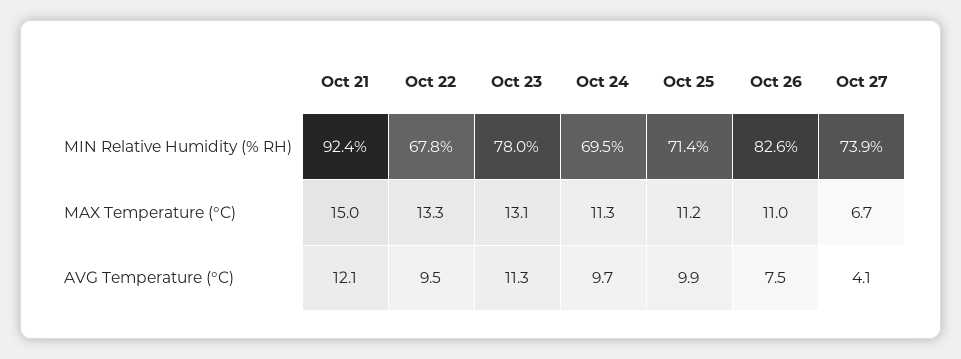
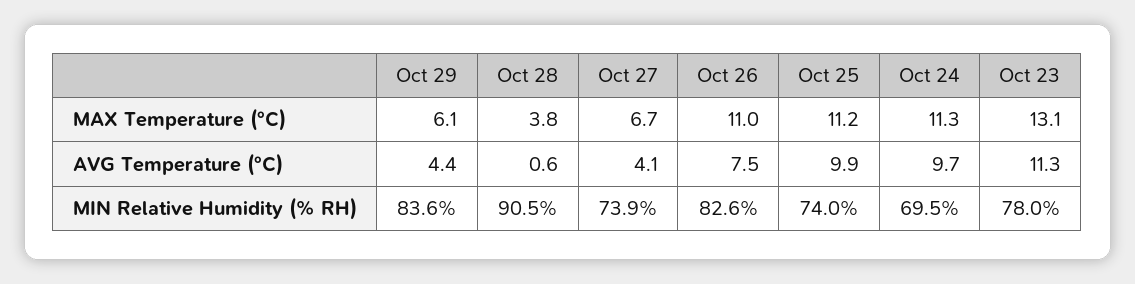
Oct 21, MIN Relative Humidity (% RH): 92.4 -> none
Oct 22, MIN Relative Humidity (% RH): 67.8 -> none
Oct 25, MIN Relative Humidity (% RH): 71.4 -> 74
Oct 21, MAX Temperature (°C): 15 -> none
Oct 22, MAX Temperature (°C): 13.3 -> none
Oct 21, AVG Temperature (°C): 12.1 -> none
Oct 22, AVG Temperature (°C): 9.5 -> none
Oct 29, MAX Temperature (°C): none -> 6.1
Oct 28, MAX Temperature (°C): none -> 3.8
Oct 29, AVG Temperature (°C): none -> 4.4
Oct 28, AVG Temperature (°C): none -> 0.6
Oct 29, MIN Relative Humidity (% RH): none -> 83.6
Oct 28, MIN Relative Humidity (% RH): none -> 90.5

